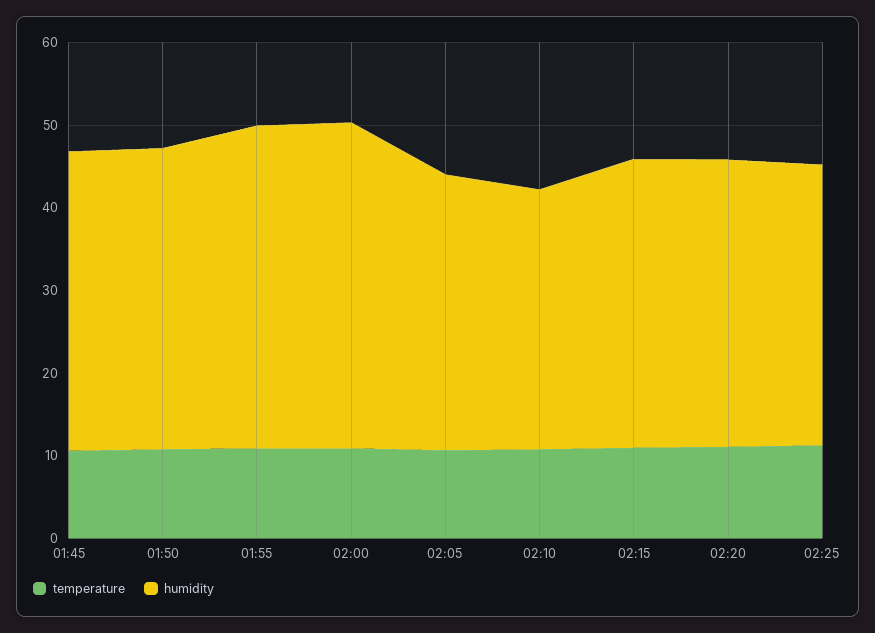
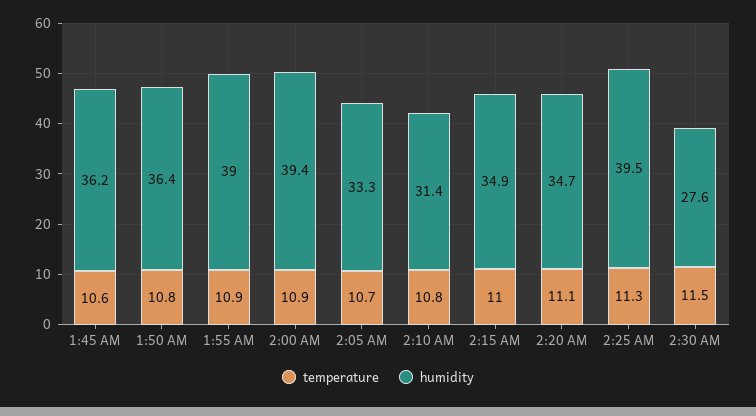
humidity, 02:25: 34 -> 39.5
temperature, 2:30 AM: none -> 11.5
humidity, 2:30 AM: none -> 27.6

